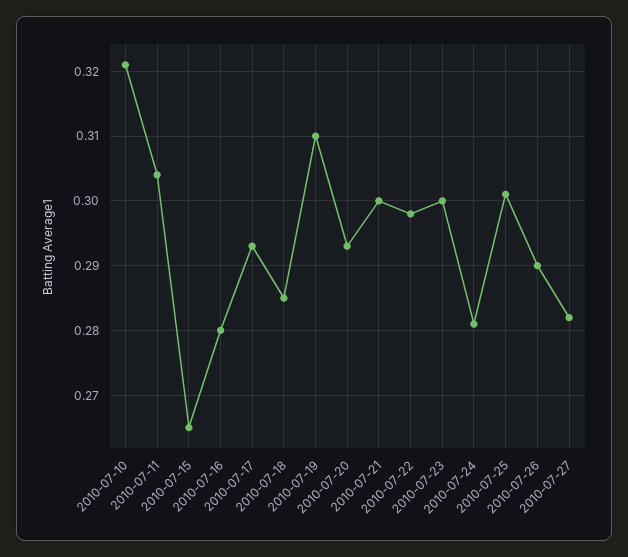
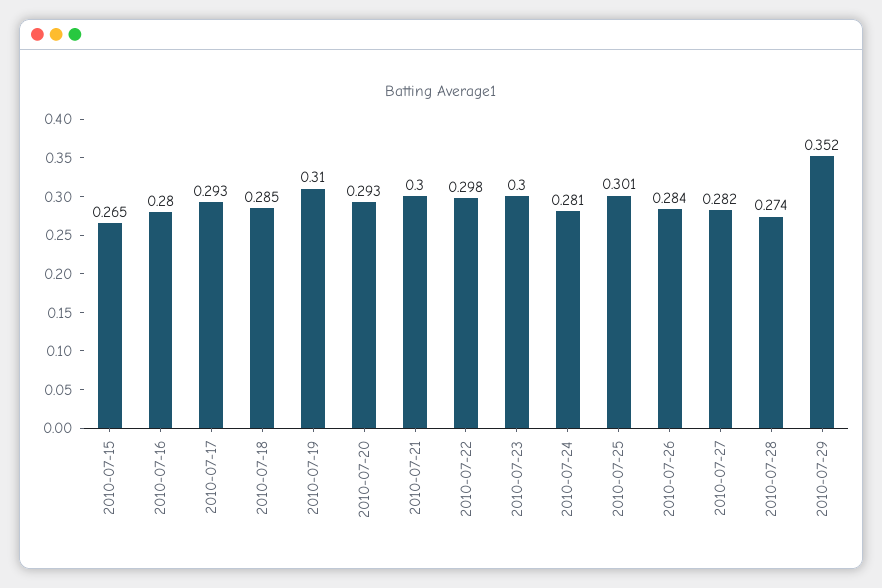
2010-07-10: 0.321 -> none
2010-07-11: 0.304 -> none
2010-07-26: 0.29 -> 0.284
2010-07-28: none -> 0.274
2010-07-29: none -> 0.352

